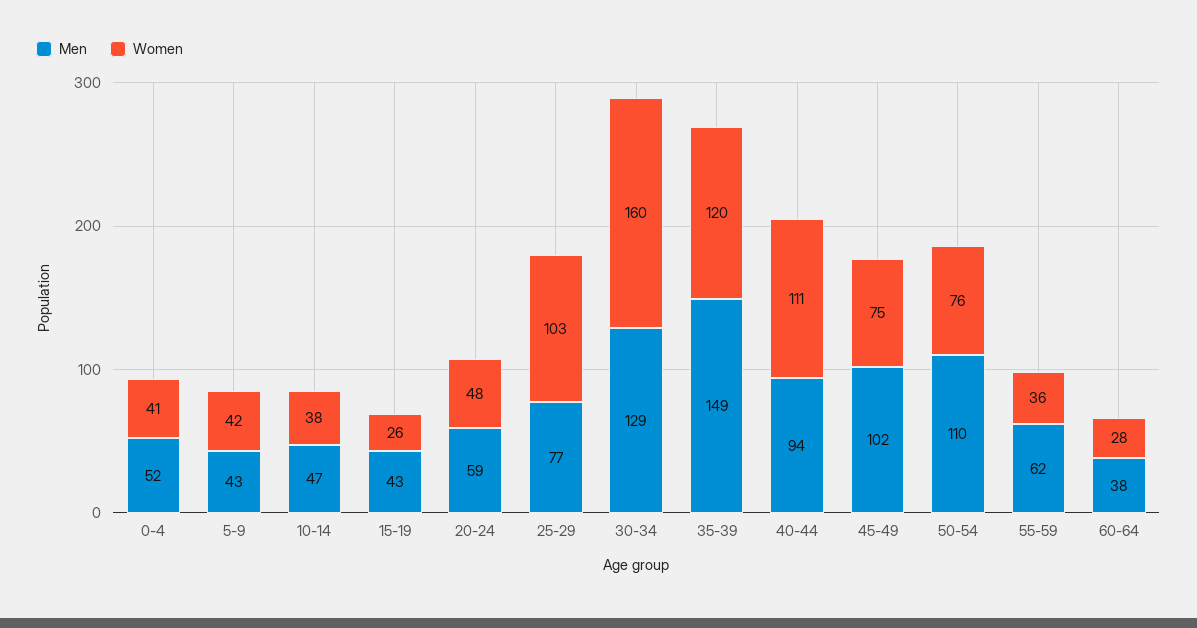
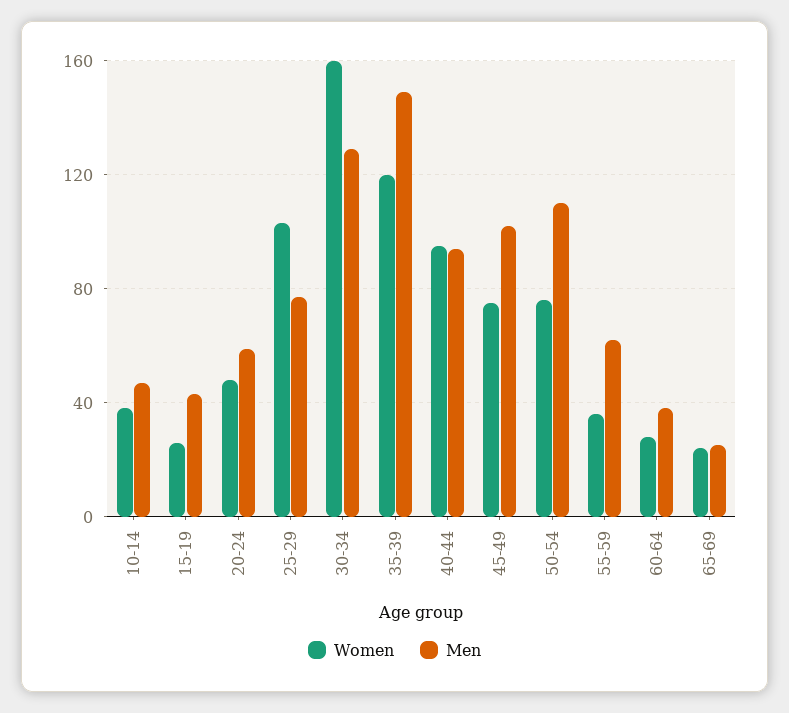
Men, 0-4: 52 -> none
Women, 0-4: 41 -> none
Men, 5-9: 43 -> none
Women, 5-9: 42 -> none
Women, 40-44: 111 -> 95
Women, 65-69: none -> 25
Men, 65-69: none -> 25

